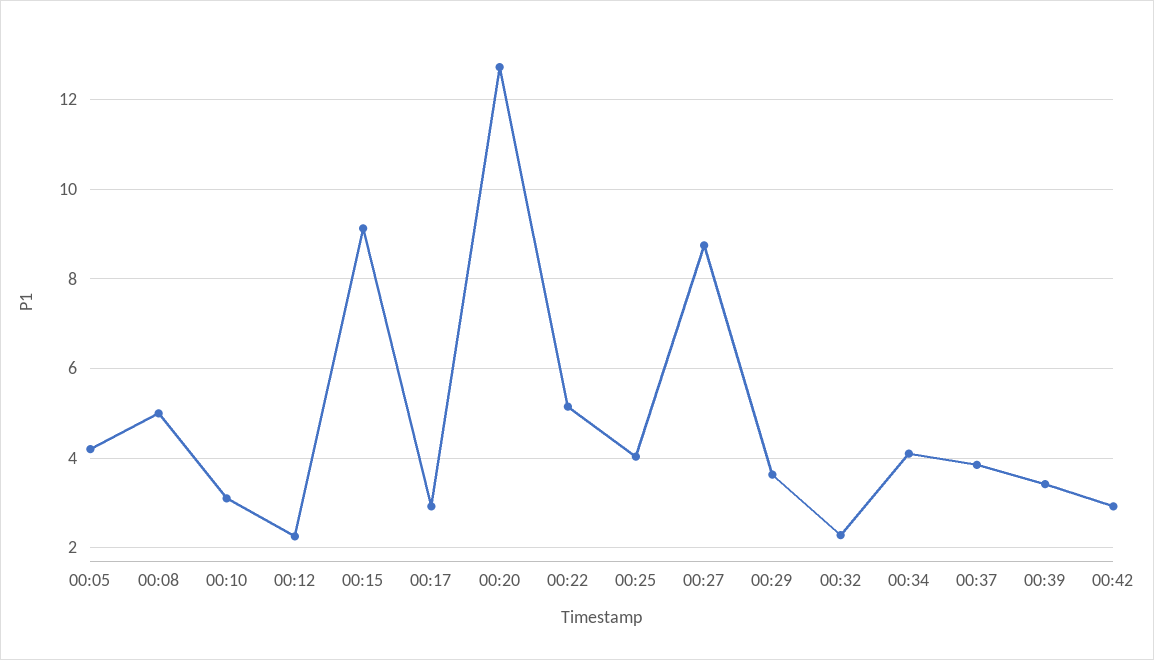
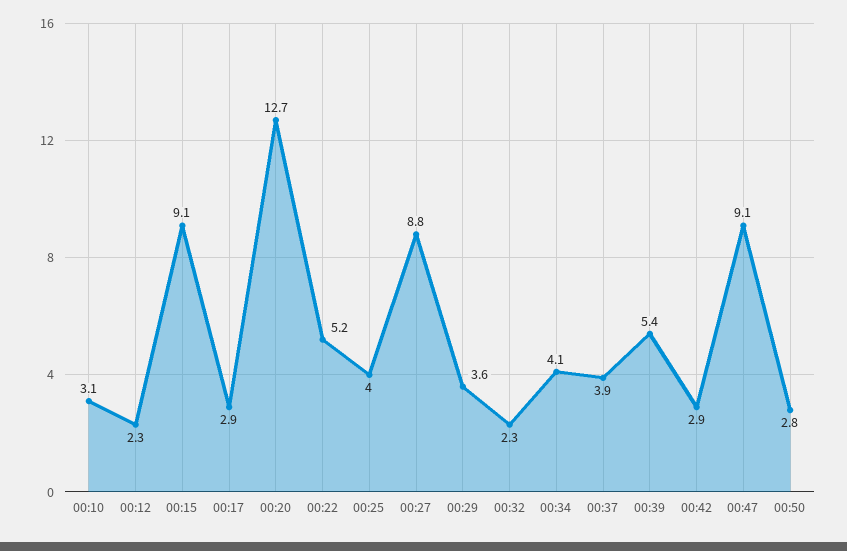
00:05: 4.2 -> none
00:08: 5 -> none
00:39: 3.4 -> 5.4
00:47: none -> 9.1
00:50: none -> 2.8

